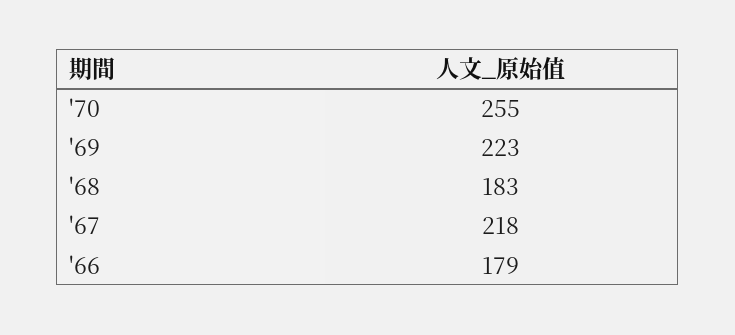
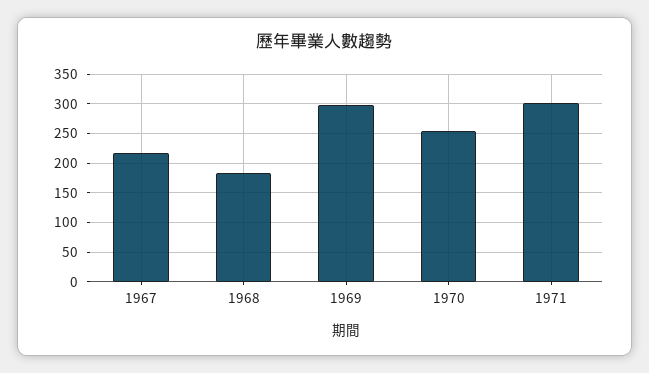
'69: 223 -> 300
'66: 179 -> none
1971: none -> 300

